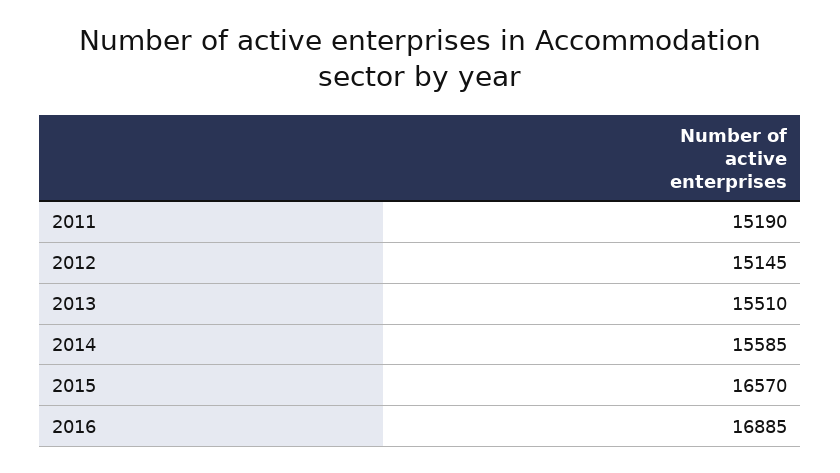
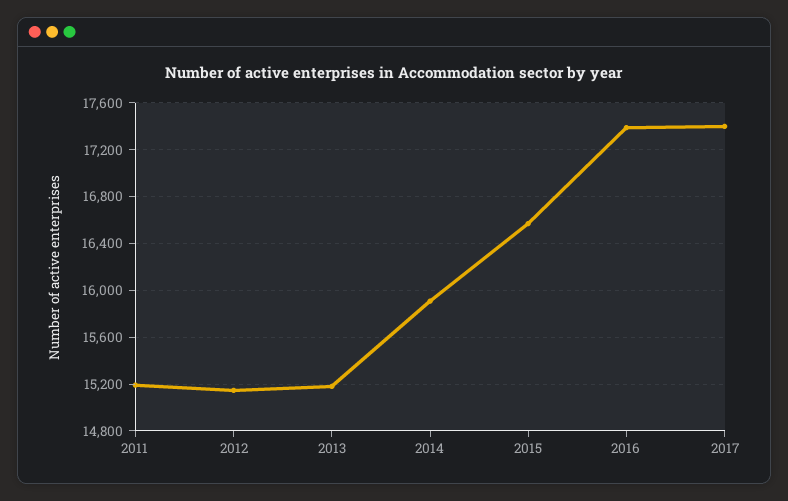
2013: 15510 -> 15200
2014: 15585 -> 15900
2016: 16885 -> 17400
2017: none -> 17400

